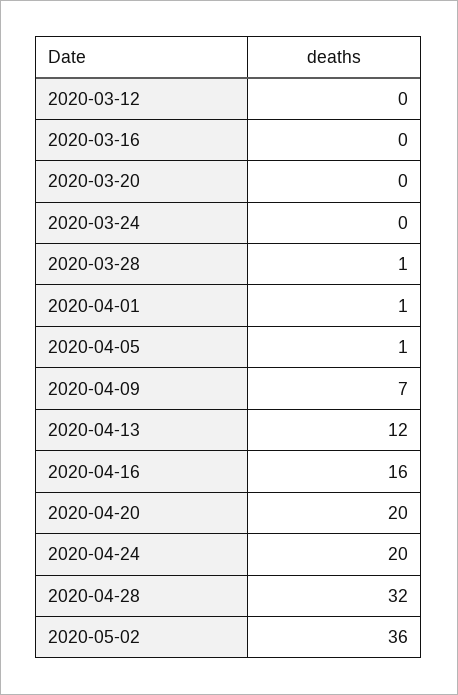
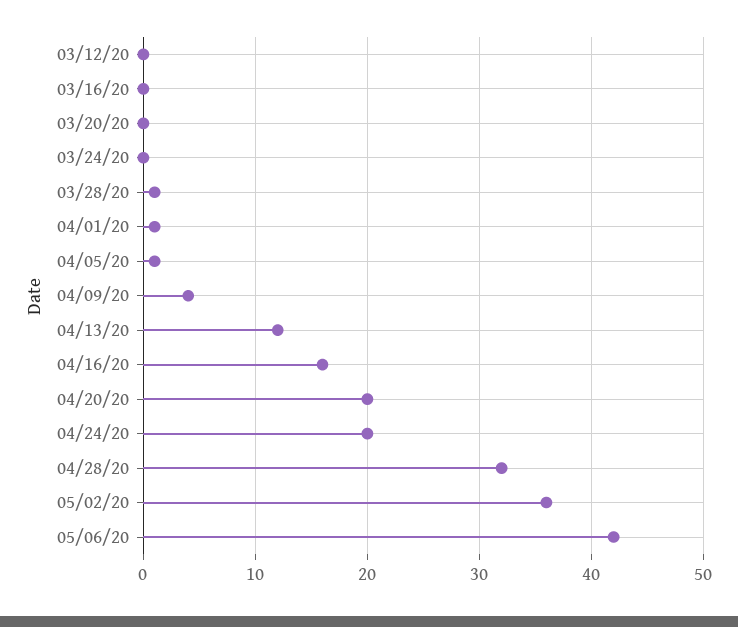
2020-04-09: 7 -> 4
05/06/20: none -> 42

